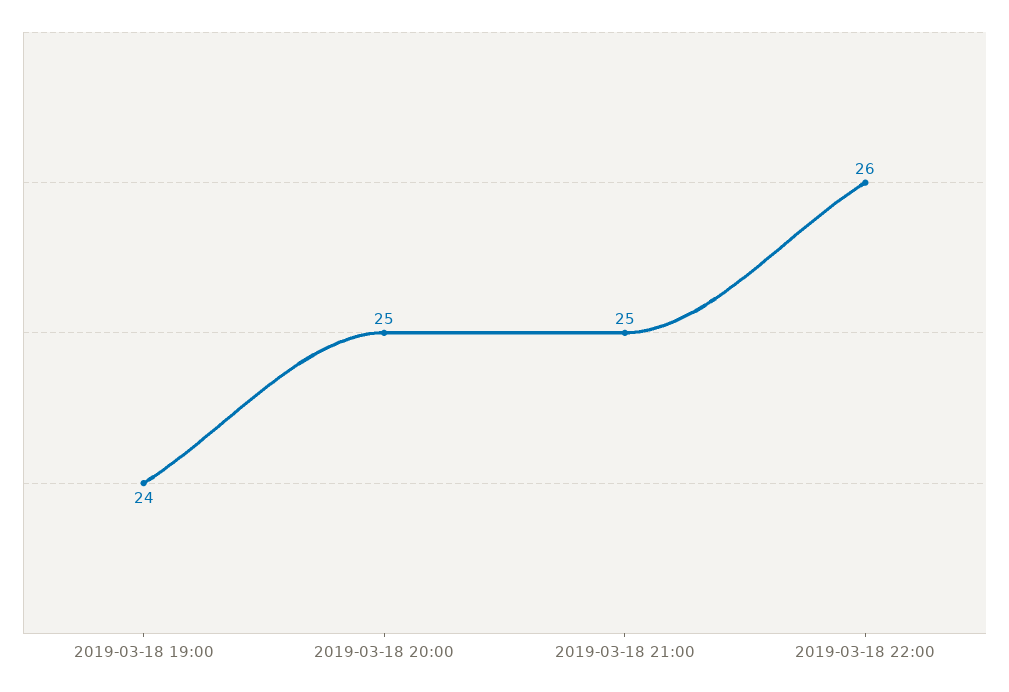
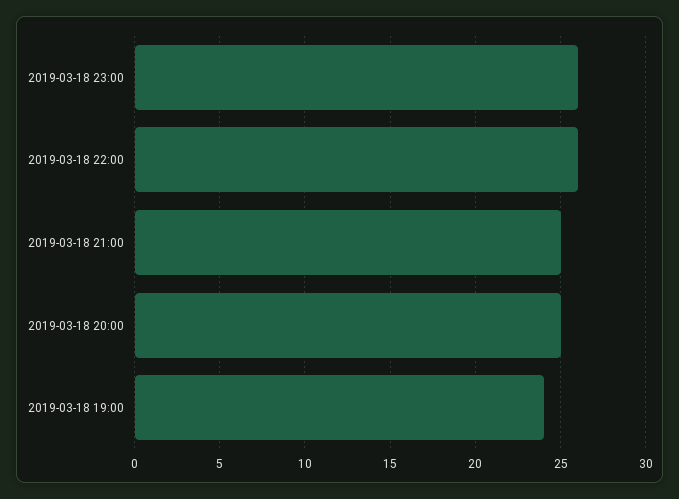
2019-03-18 23:00: none -> 26

